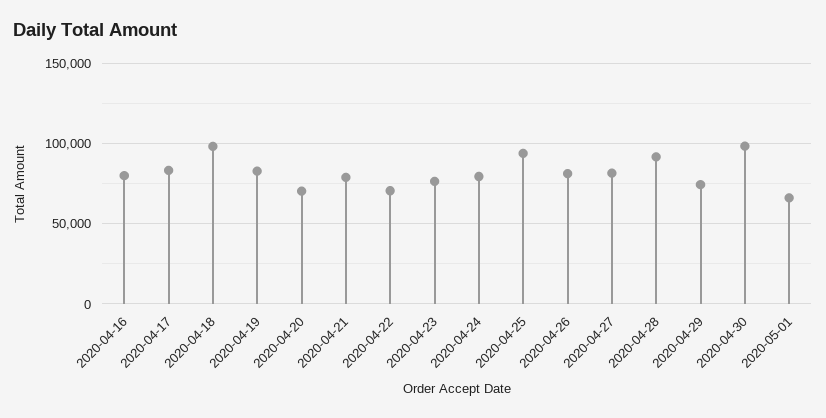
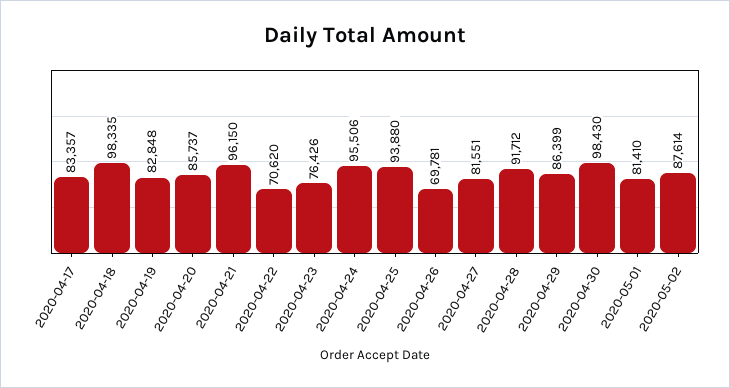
2020-04-16: 80000 -> none
2020-04-20: 70000 -> 85737
2020-04-21: 80000 -> 96150
2020-04-24: 80000 -> 95506
2020-04-26: 80000 -> 69781
2020-04-29: 75000 -> 86399
2020-05-01: 65000 -> 81410
2020-05-02: none -> 87614

